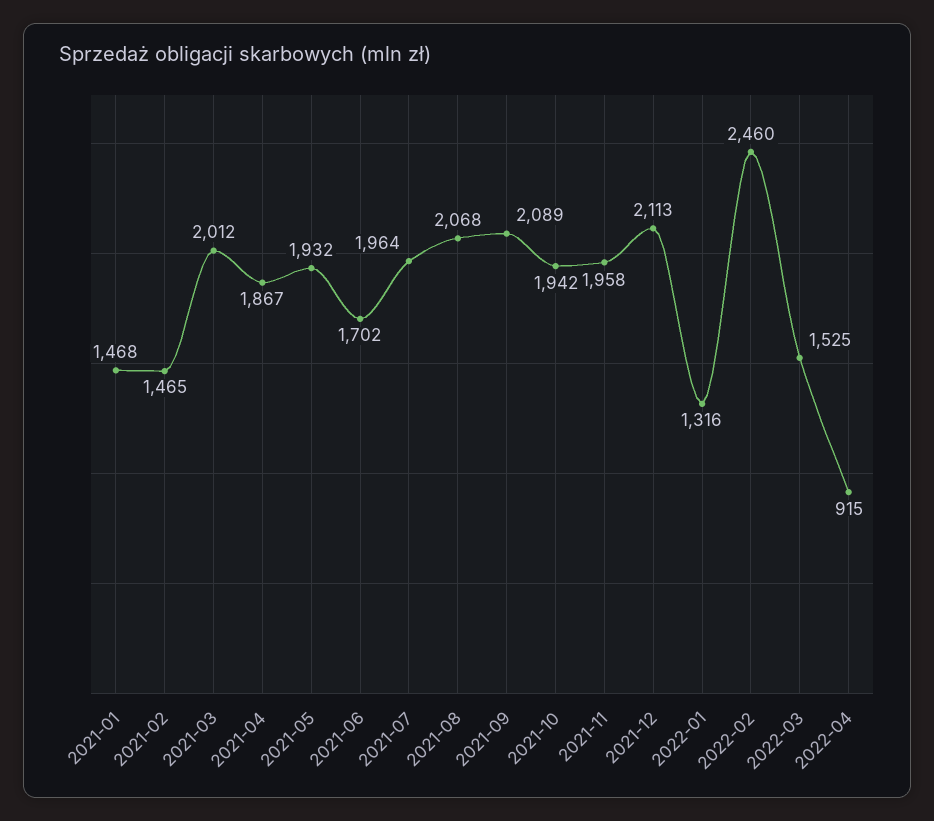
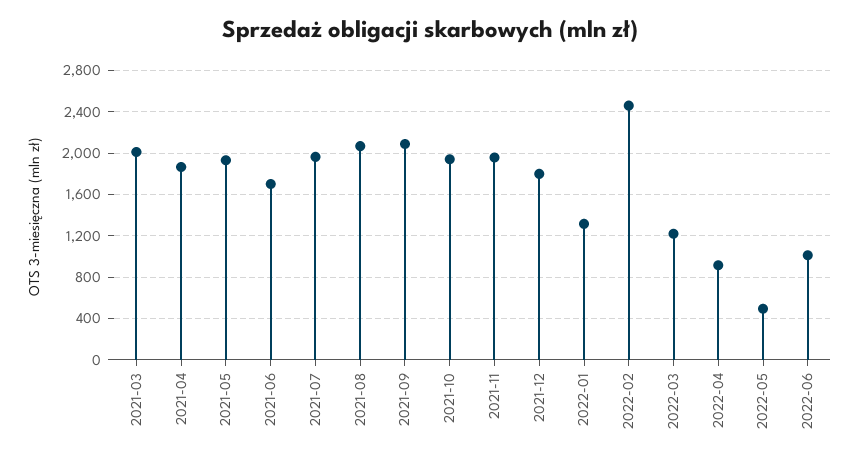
2021-01: 1468 -> none
2021-02: 1465 -> none
2021-12: 2113 -> 1800
2022-03: 1525 -> 1200
2022-05: none -> 500
2022-06: none -> 1000

